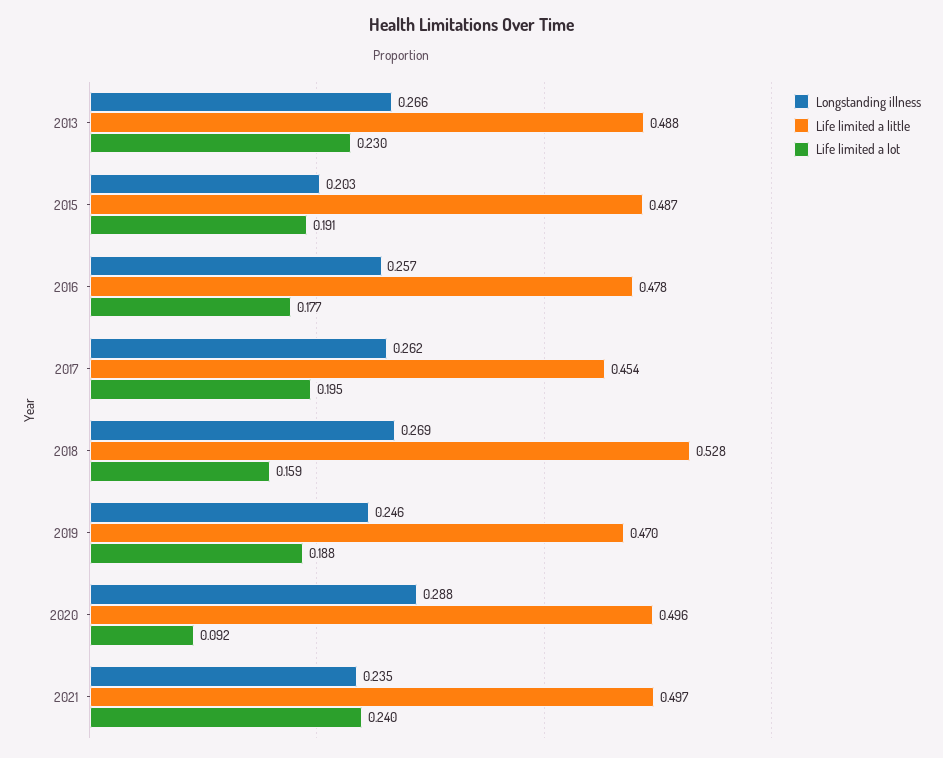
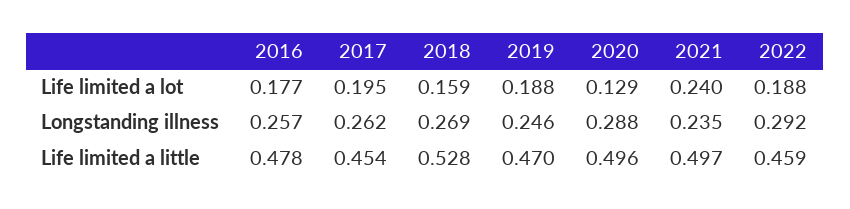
Longstanding illness, 2013: 0.266 -> none
Life limited a little, 2013: 0.488 -> none
Life limited a lot, 2013: 0.23 -> none
Longstanding illness, 2015: 0.203 -> none
Life limited a little, 2015: 0.487 -> none
Life limited a lot, 2015: 0.191 -> none
Life limited a lot, 2020: 0.092 -> 0.129
Life limited a lot, 2022: none -> 0.188
Longstanding illness, 2022: none -> 0.292
Life limited a little, 2022: none -> 0.459

